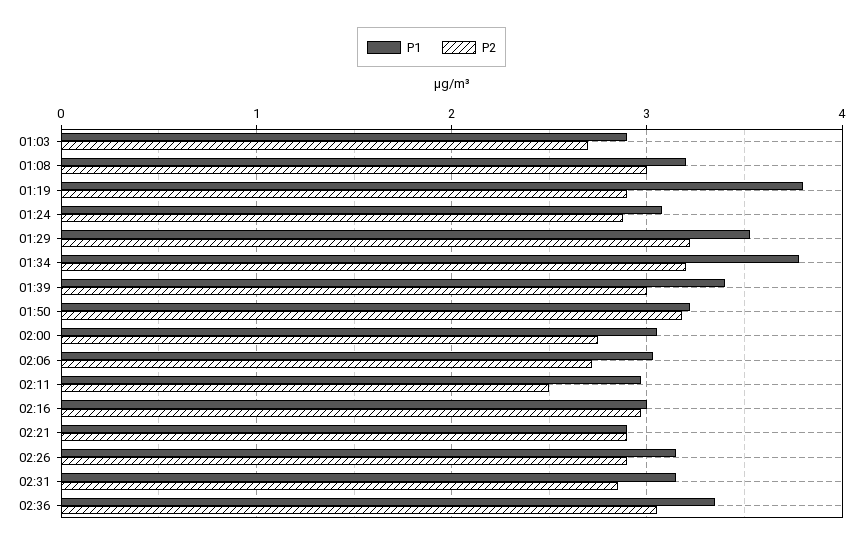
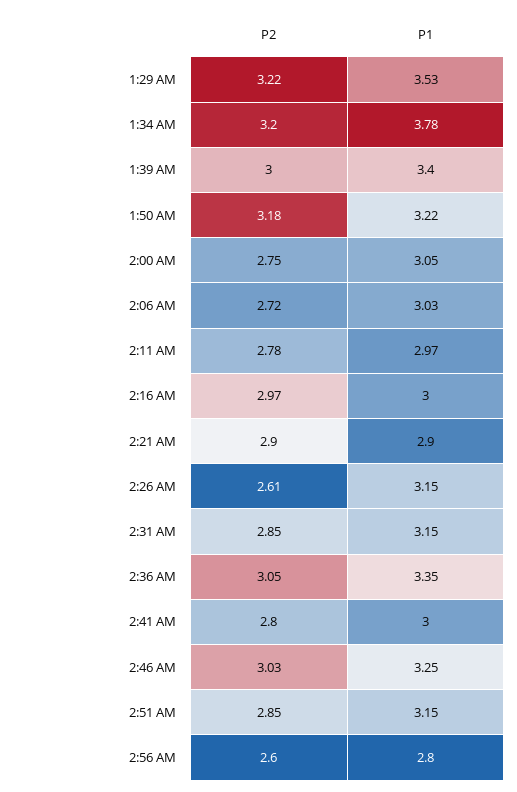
P1, 01:03: 2.9 -> none
P2, 01:03: 2.7 -> none
P1, 01:08: 3.2 -> none
P2, 01:08: 3 -> none
P1, 01:19: 3.8 -> none
P2, 01:19: 2.9 -> none
P1, 01:24: 3.1 -> none
P2, 01:24: 2.9 -> none
P2, 02:11: 2.5 -> 2.78
P2, 02:26: 2.9 -> 2.61
P2, 2:41 AM: none -> 2.8
P1, 2:41 AM: none -> 3
P2, 2:46 AM: none -> 3.03
P1, 2:46 AM: none -> 3.25
P2, 2:51 AM: none -> 2.85
P1, 2:51 AM: none -> 3.15
P2, 2:56 AM: none -> 2.6
P1, 2:56 AM: none -> 2.8

